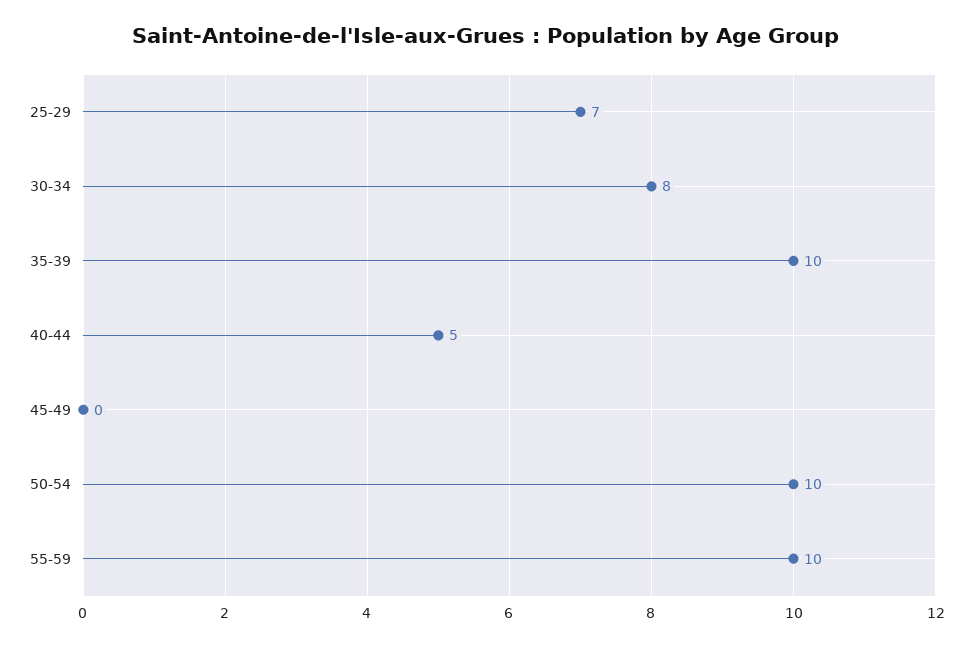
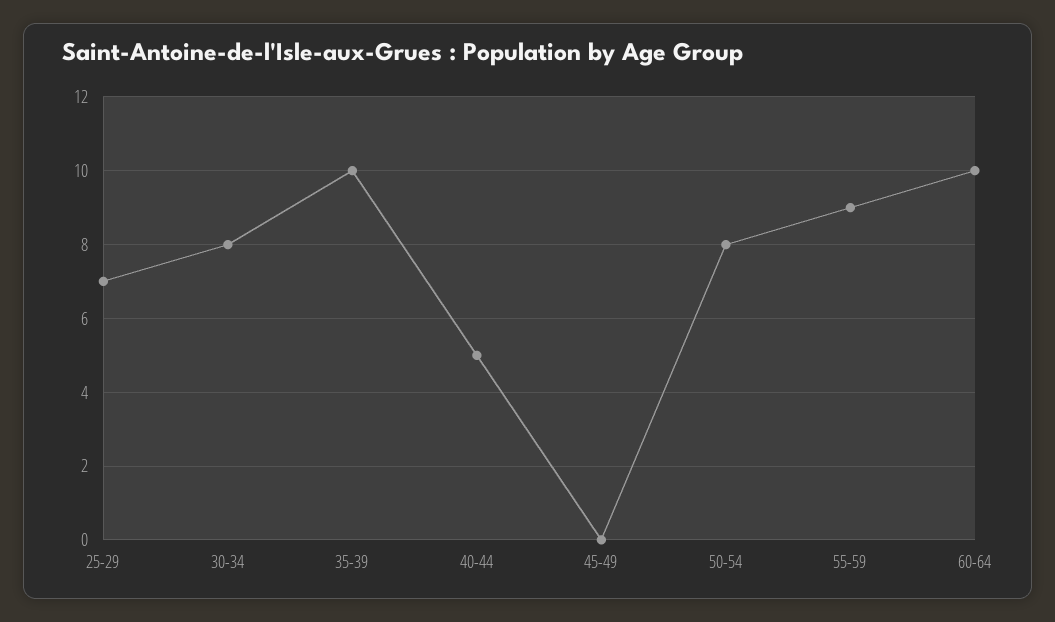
50-54: 10 -> 8
55-59: 10 -> 9
60-64: none -> 10

